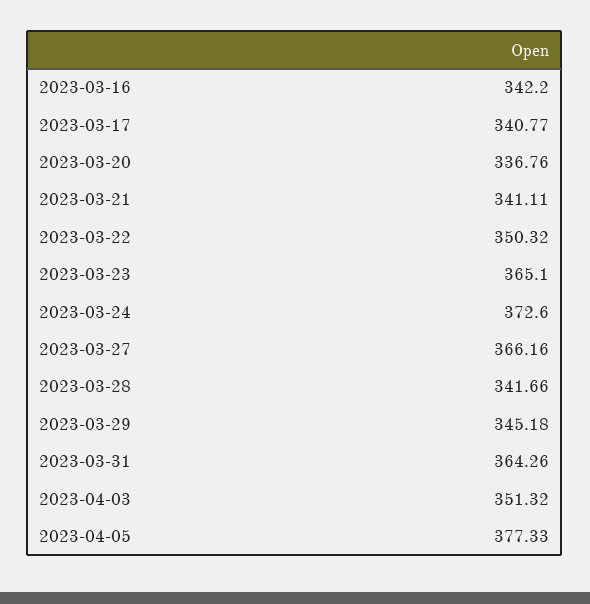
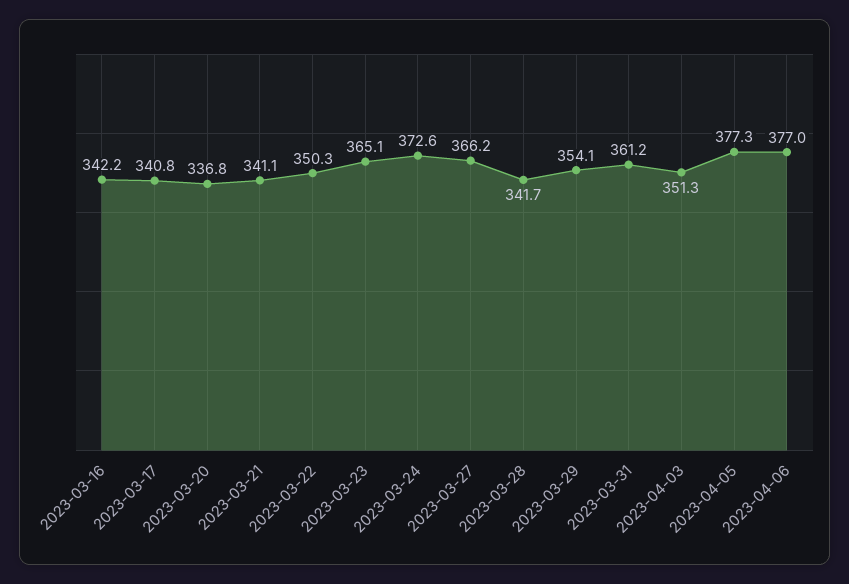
2023-03-29: 345.18 -> 354.1
2023-03-31: 364.26 -> 361.2
2023-04-06: none -> 377

